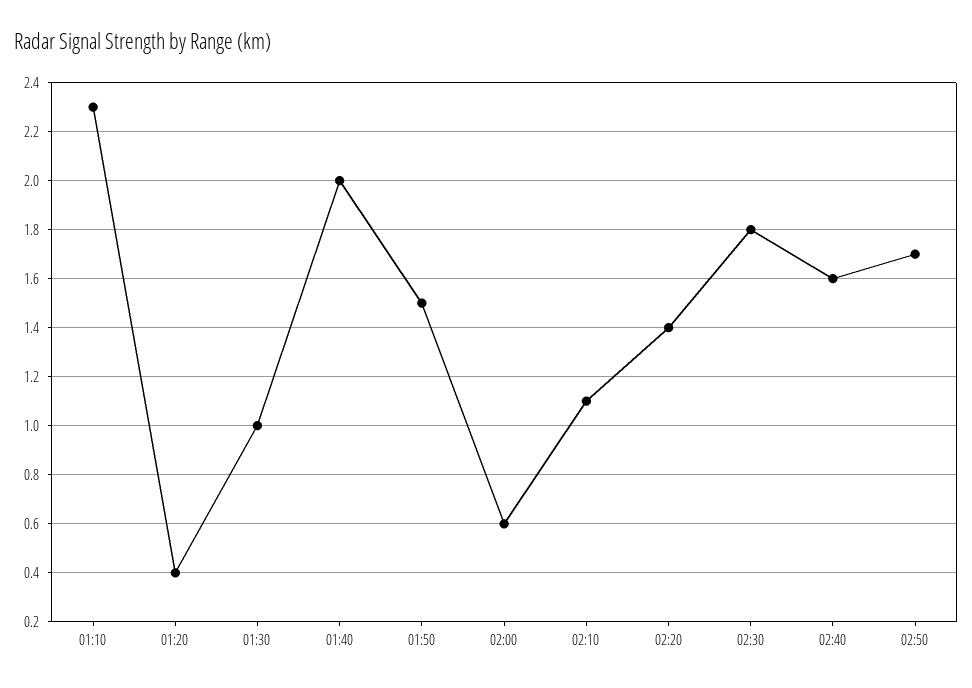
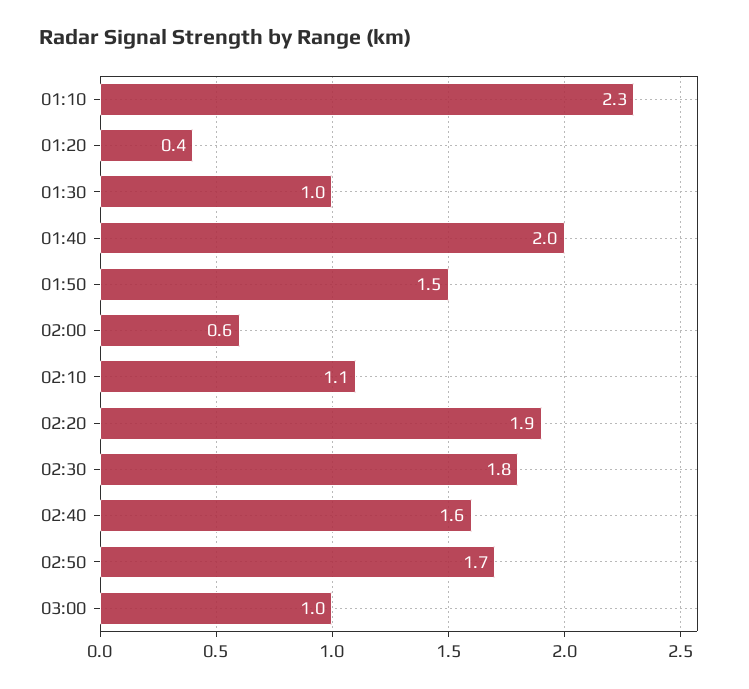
02:20: 1.4 -> 1.9
03:00: none -> 1

